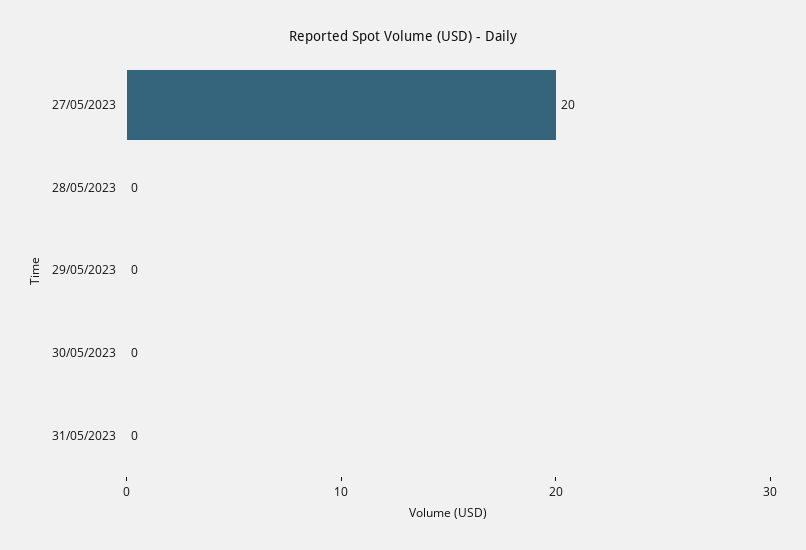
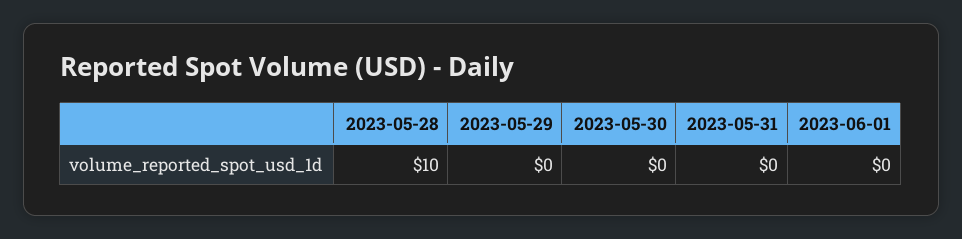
27/05/2023: 20 -> none
28/05/2023: 0 -> 10
2023-06-01: none -> 0

